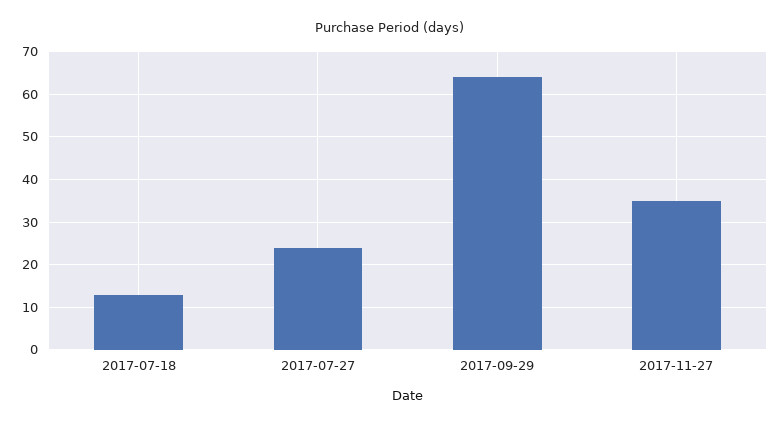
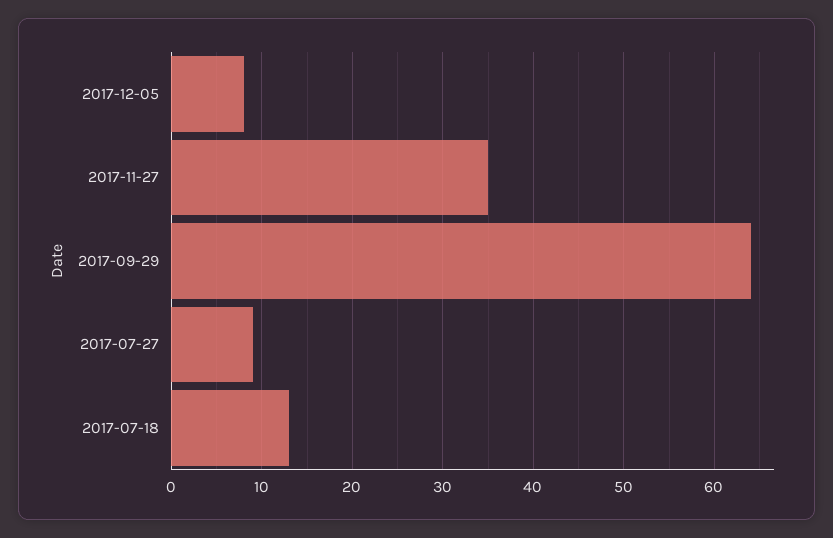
2017-07-27: 25 -> 9
2017-12-05: none -> 8

